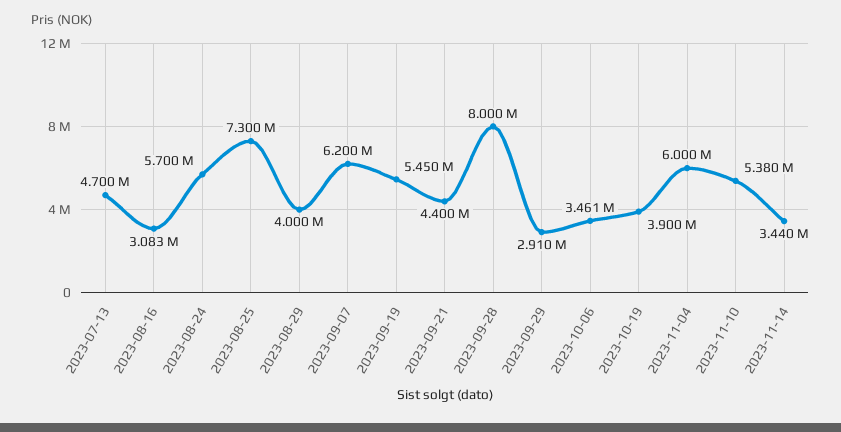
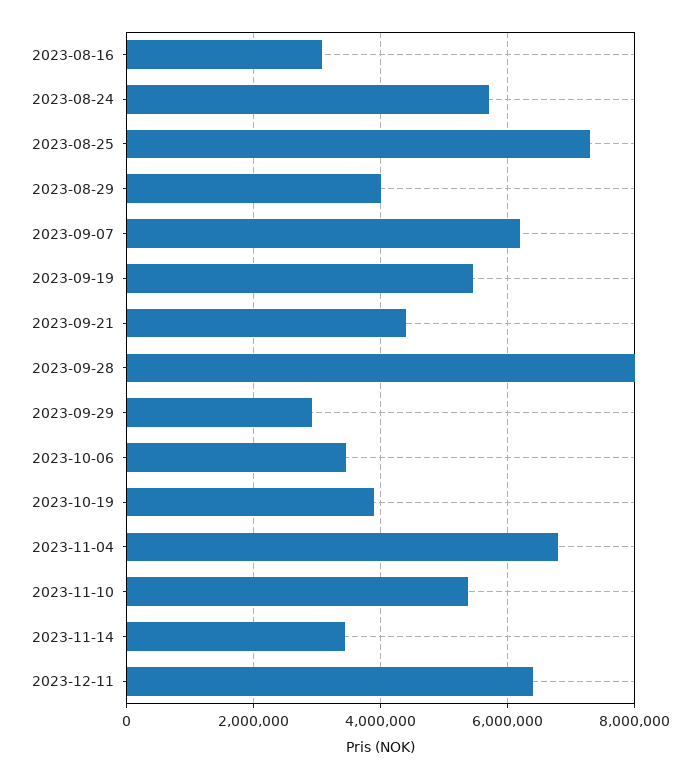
2023-07-13: 4700000 -> none
2023-11-04: 6000000 -> 6800000
2023-12-11: none -> 6400000

